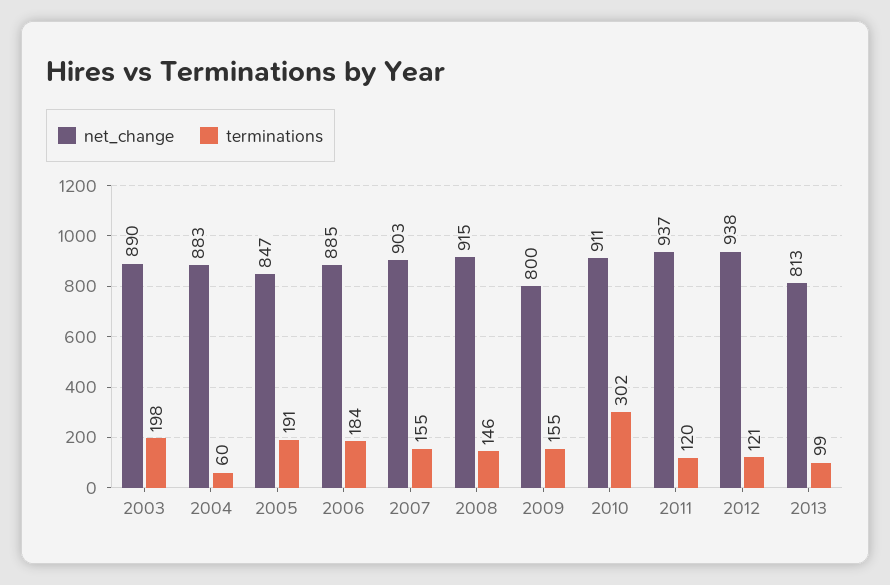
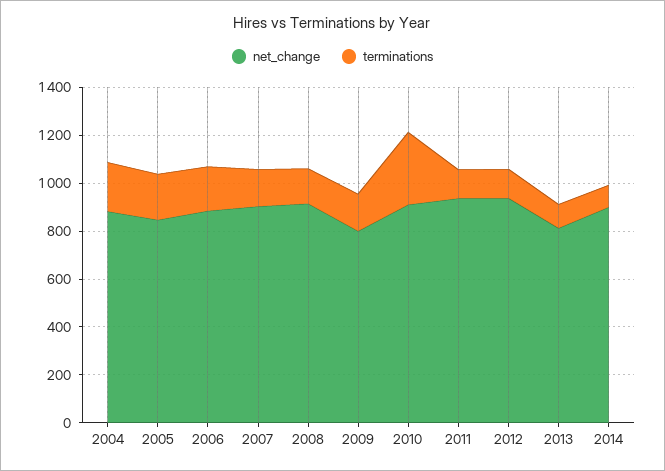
net_change, 2003: 890 -> none
terminations, 2003: 198 -> none
terminations, 2004: 60 -> 200
net_change, 2014: none -> 900
terminations, 2014: none -> 100

